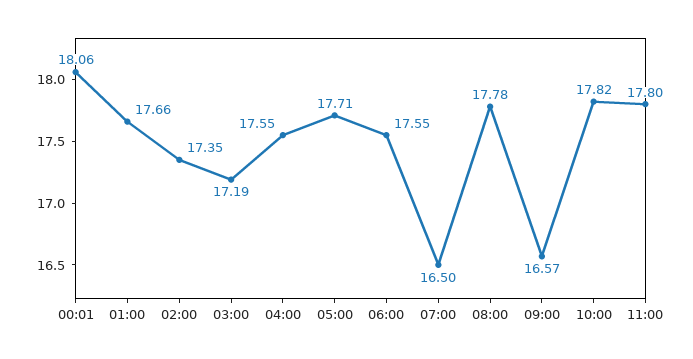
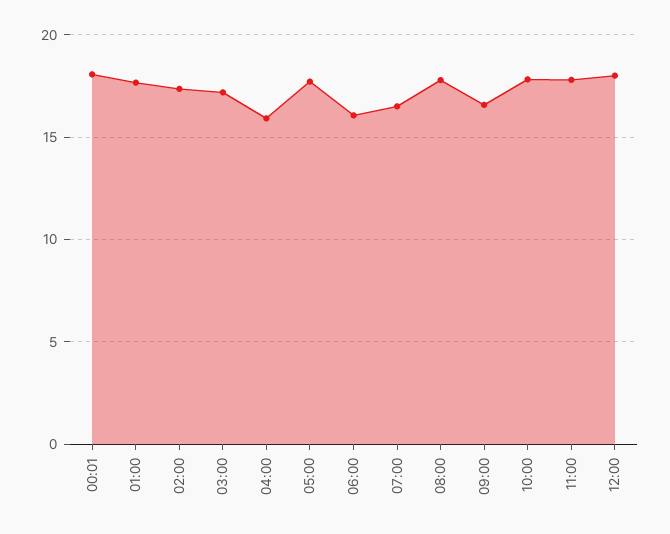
04:00: 17.55 -> 16
06:00: 17.55 -> 16
12:00: none -> 18

